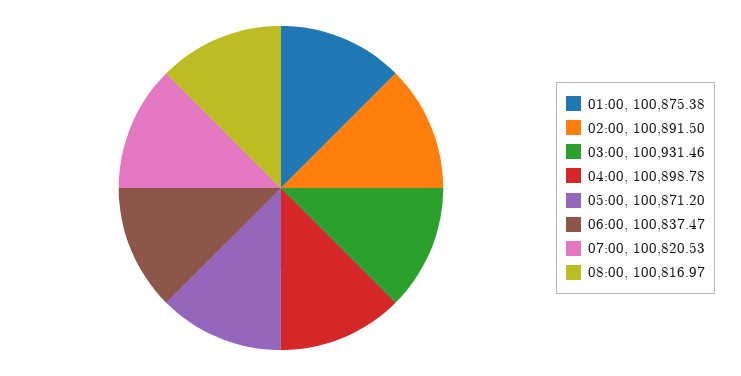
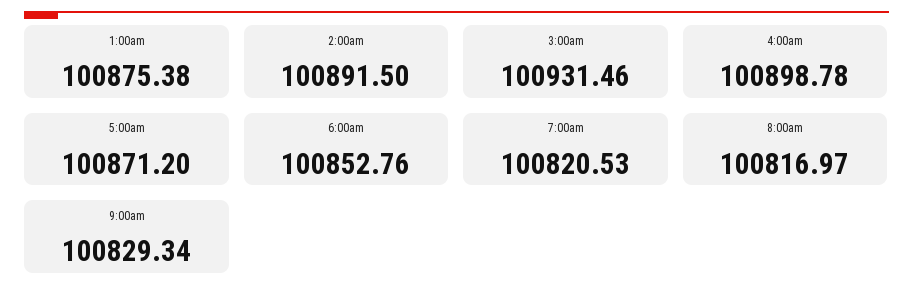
06:00: 100837.47 -> 100852.76
9:00am: none -> 100829.34

